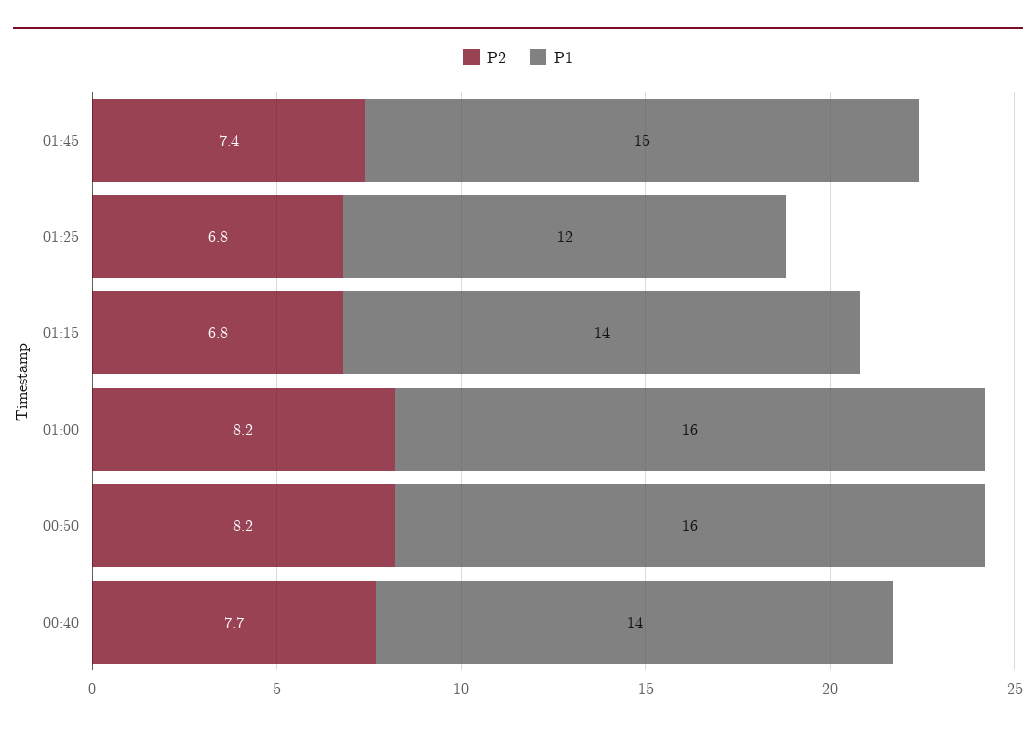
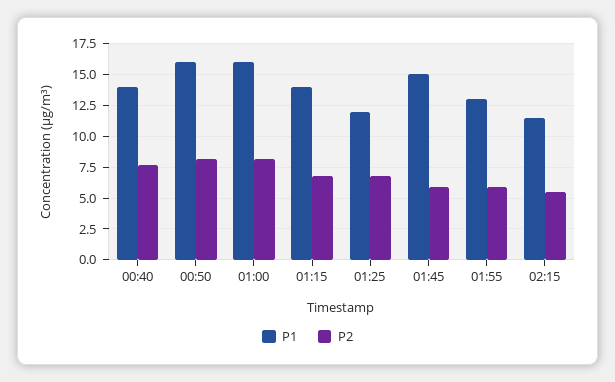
P2, 01:45: 7.4 -> 6
P1, 01:55: none -> 13
P2, 01:55: none -> 6
P1, 02:15: none -> 11.5
P2, 02:15: none -> 5.5

